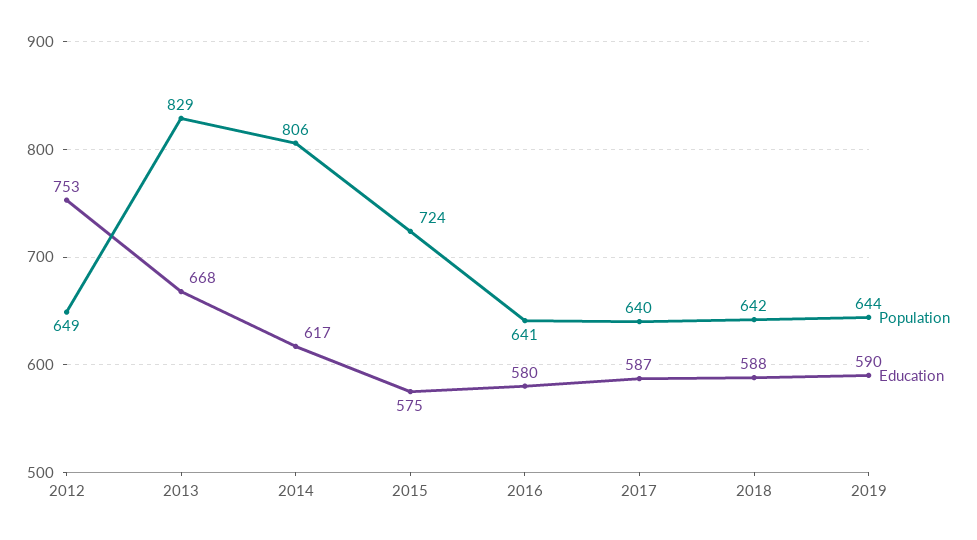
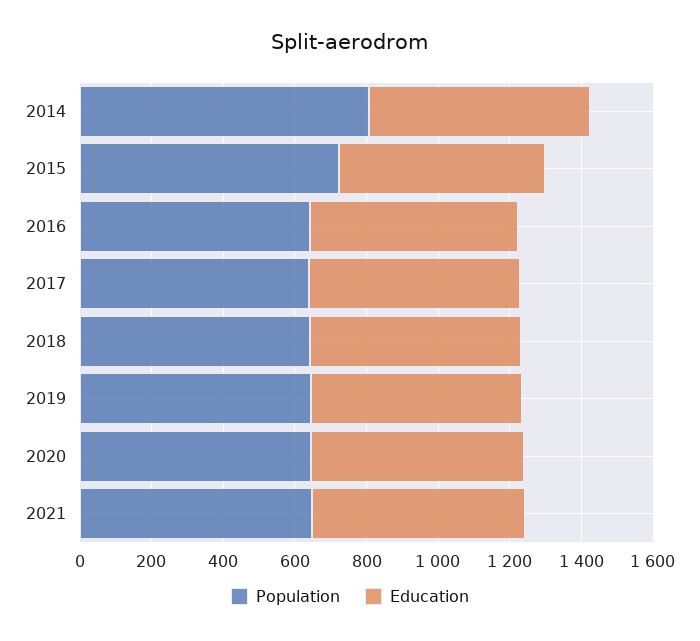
Population, 2012: 649 -> none
Education, 2012: 753 -> none
Population, 2013: 829 -> none
Education, 2013: 668 -> none
Population, 2020: none -> 650
Education, 2020: none -> 600
Population, 2021: none -> 650
Education, 2021: none -> 600

